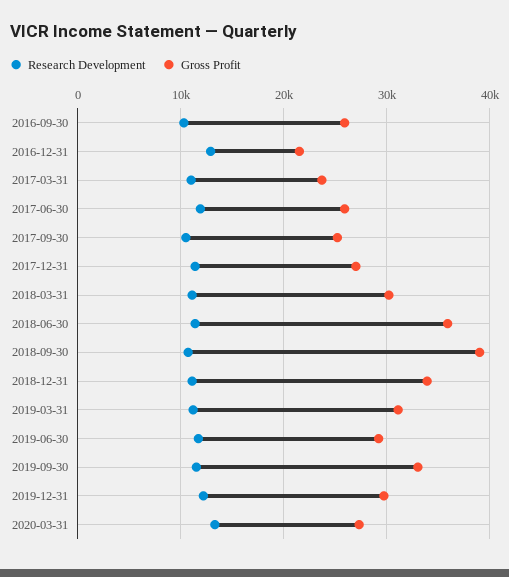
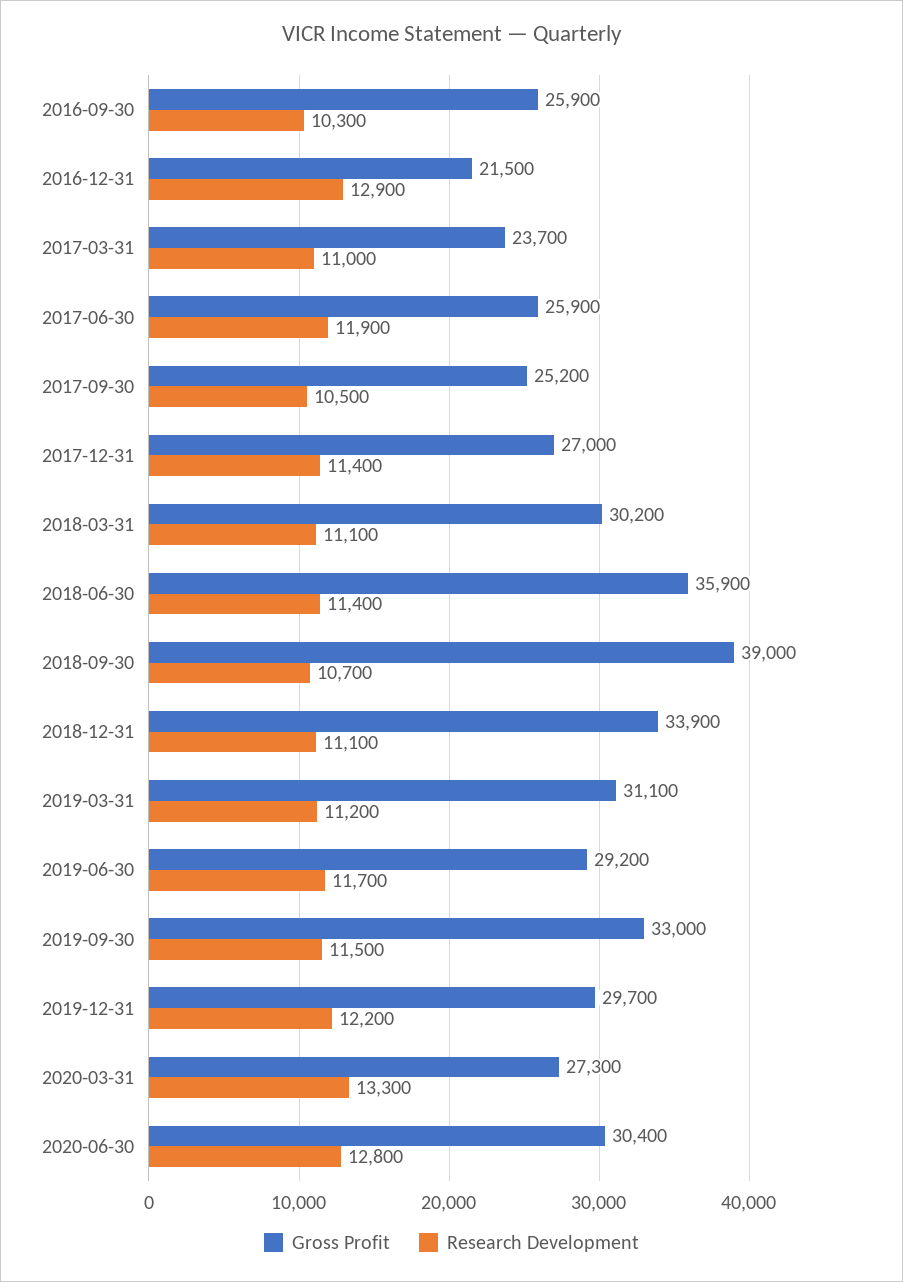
Gross Profit, 2020-06-30: none -> 30400
Research Development, 2020-06-30: none -> 12800

